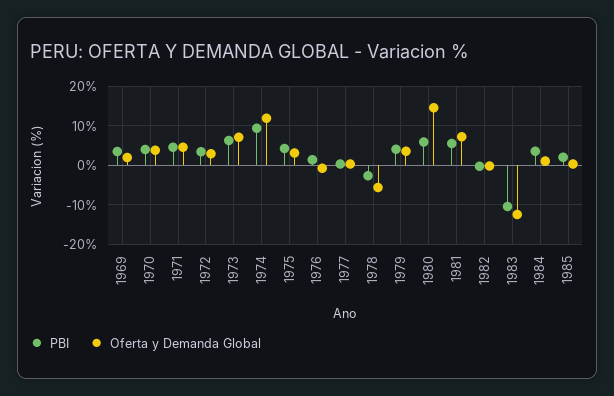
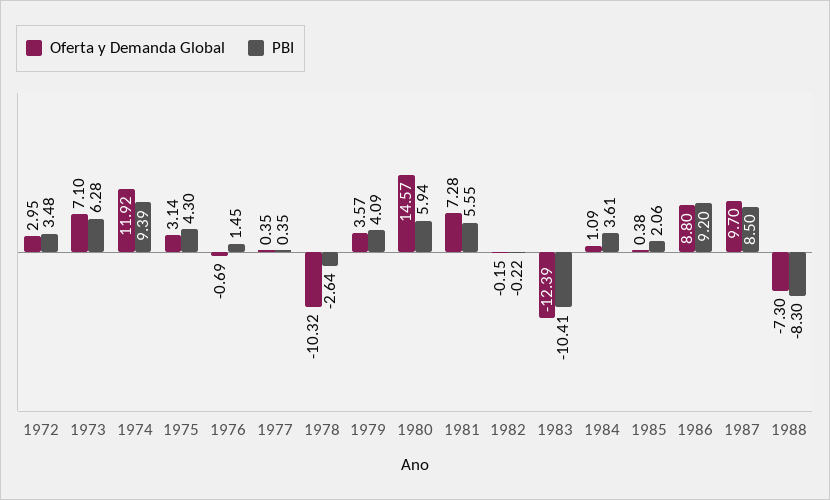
PBI, 1969: 4 -> none
Oferta y Demanda Global, 1969: 2 -> none
PBI, 1970: 4 -> none
Oferta y Demanda Global, 1970: 4 -> none
PBI, 1971: 4 -> none
Oferta y Demanda Global, 1971: 4 -> none
Oferta y Demanda Global, 1978: -6 -> -10.32
Oferta y Demanda Global, 1986: none -> 8.8
PBI, 1986: none -> 9.2
Oferta y Demanda Global, 1987: none -> 9.7
PBI, 1987: none -> 8.5
Oferta y Demanda Global, 1988: none -> -7.3
PBI, 1988: none -> -8.3

